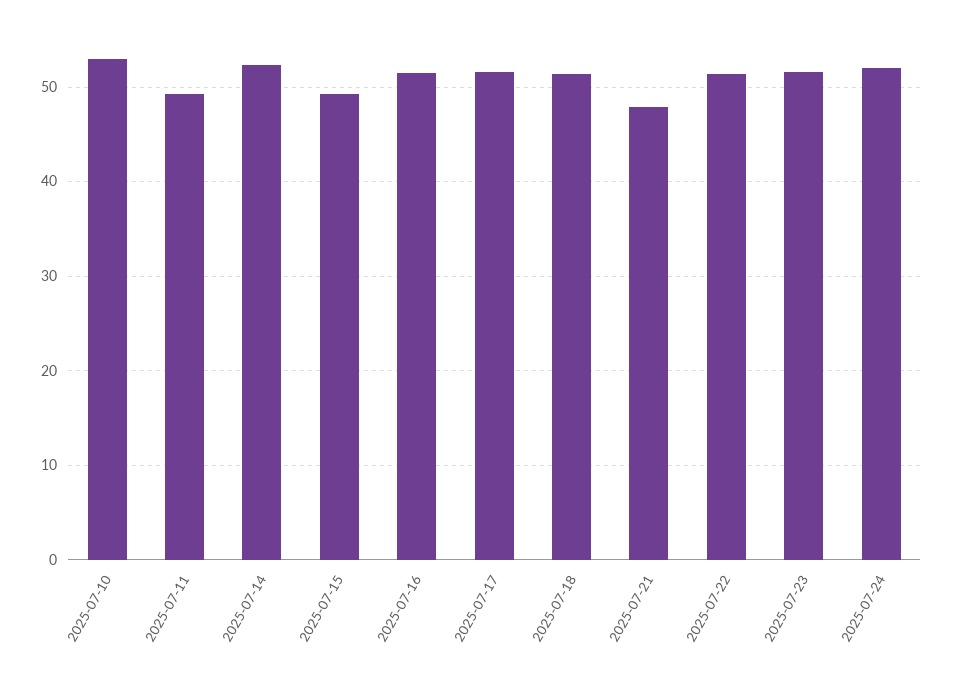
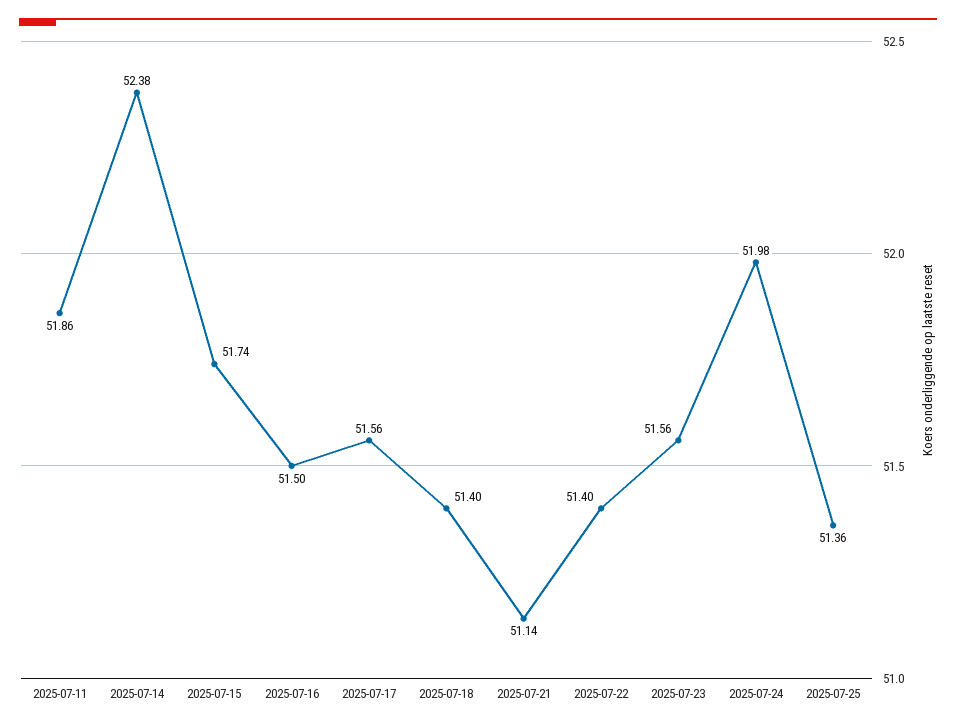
2025-07-10: 53 -> none
2025-07-11: 49 -> 51.86
2025-07-15: 49 -> 51.74
2025-07-21: 48 -> 51.14
2025-07-25: none -> 51.36

